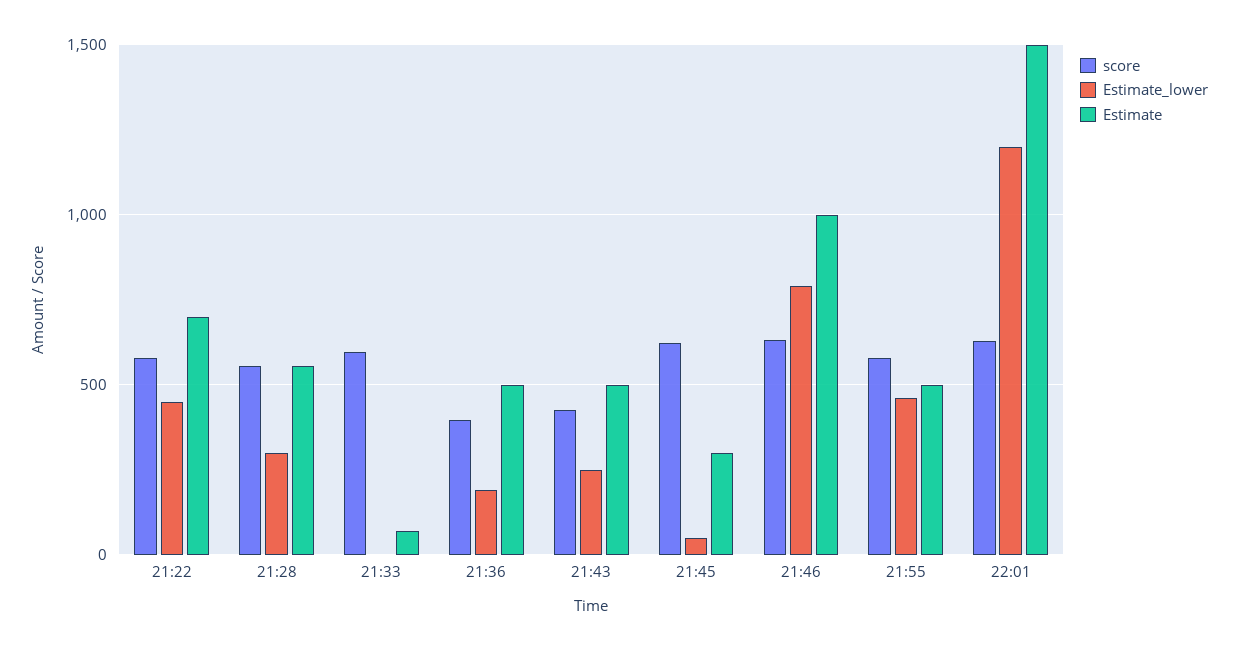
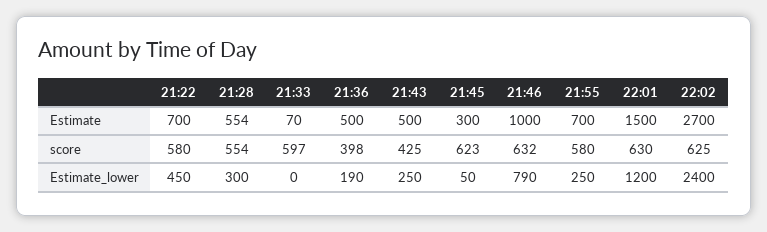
Estimate_lower, 21:55: 450 -> 250
Estimate, 21:55: 500 -> 700
Estimate, 22:02: none -> 2700
score, 22:02: none -> 625
Estimate_lower, 22:02: none -> 2400

